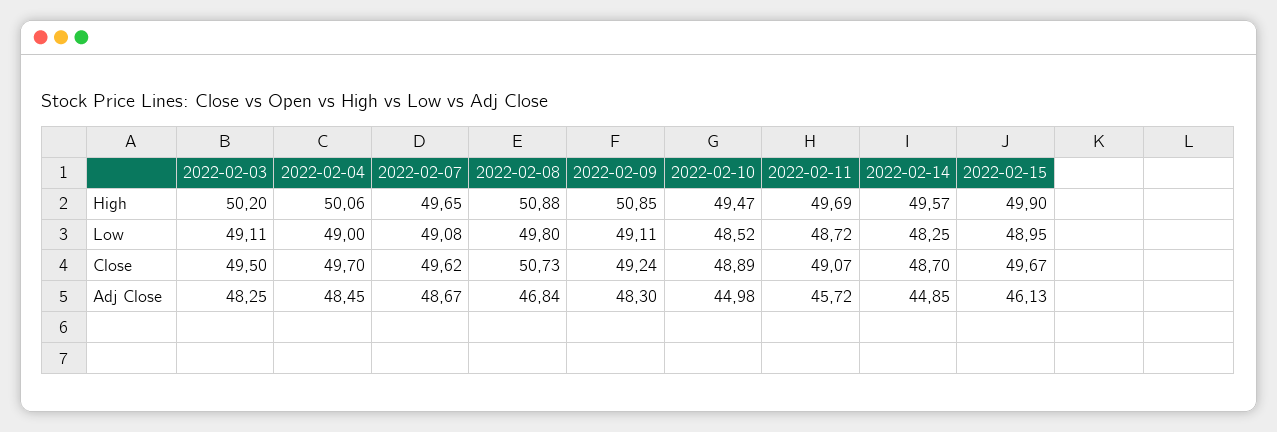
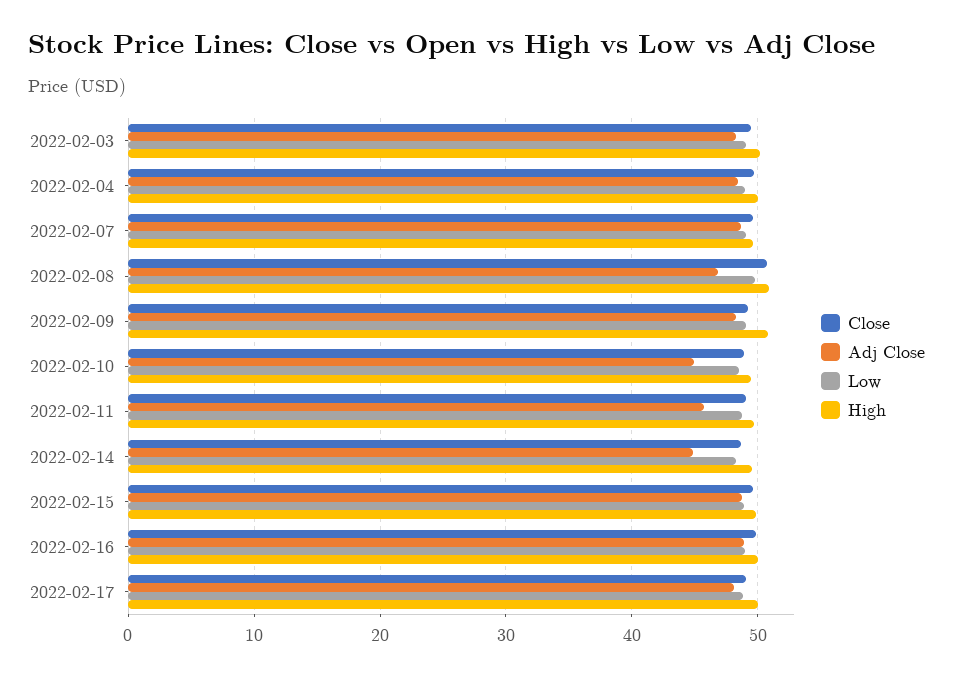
Adj Close, 2022-02-15: 46.13 -> 49
Close, 2022-02-16: none -> 50
Adj Close, 2022-02-16: none -> 49
Low, 2022-02-16: none -> 49
High, 2022-02-16: none -> 50
Close, 2022-02-17: none -> 49
Adj Close, 2022-02-17: none -> 48
Low, 2022-02-17: none -> 49
High, 2022-02-17: none -> 50

